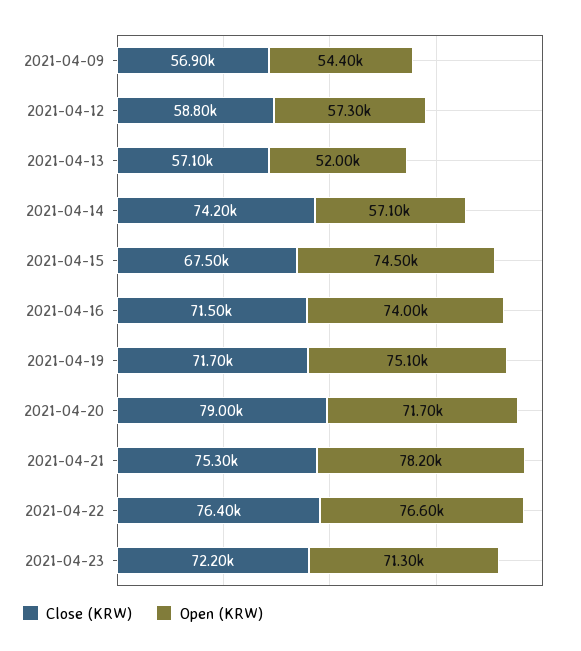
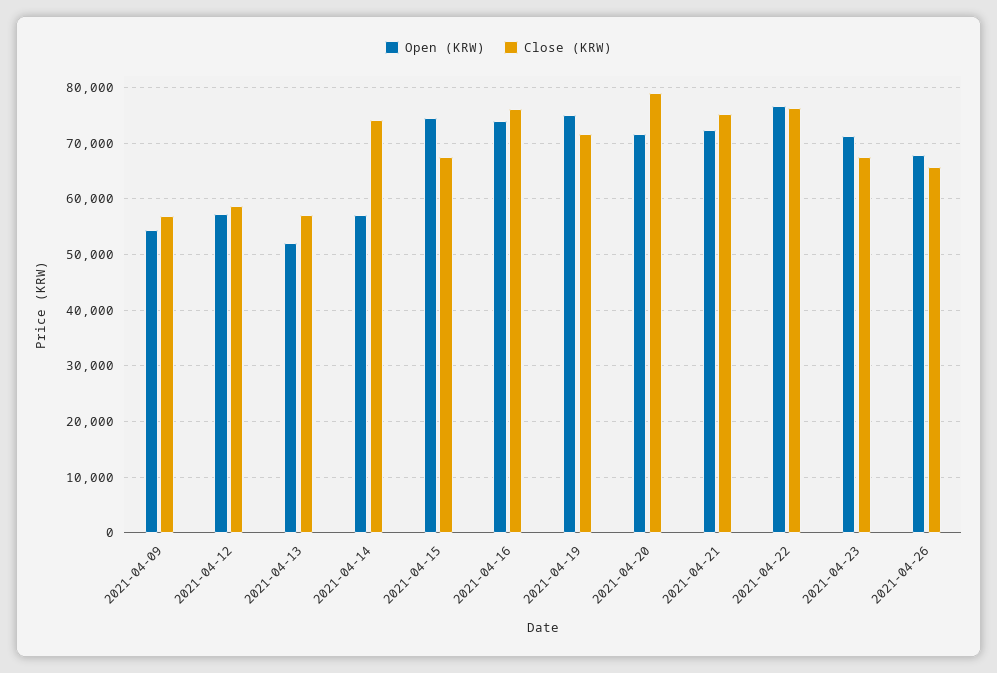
Close (KRW), 2021-04-16: 71500 -> 76000
Open (KRW), 2021-04-21: 78200 -> 72000
Close (KRW), 2021-04-23: 72200 -> 68000
Open (KRW), 2021-04-26: none -> 68000
Close (KRW), 2021-04-26: none -> 66000

